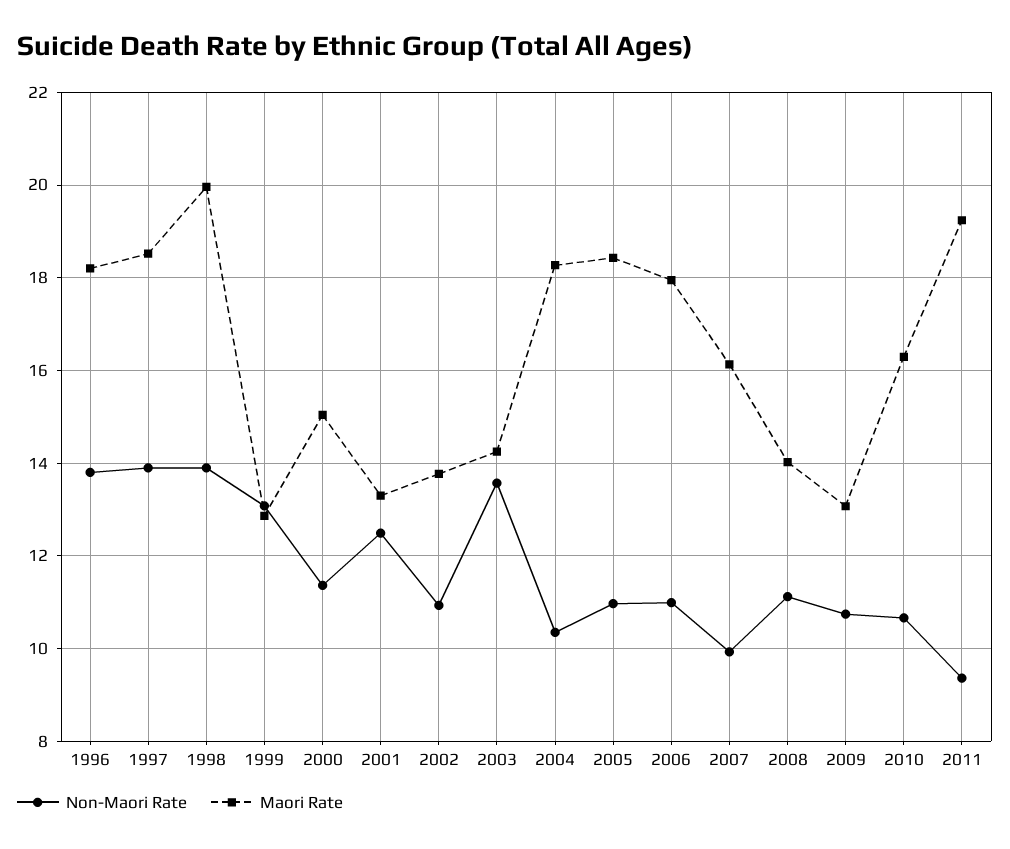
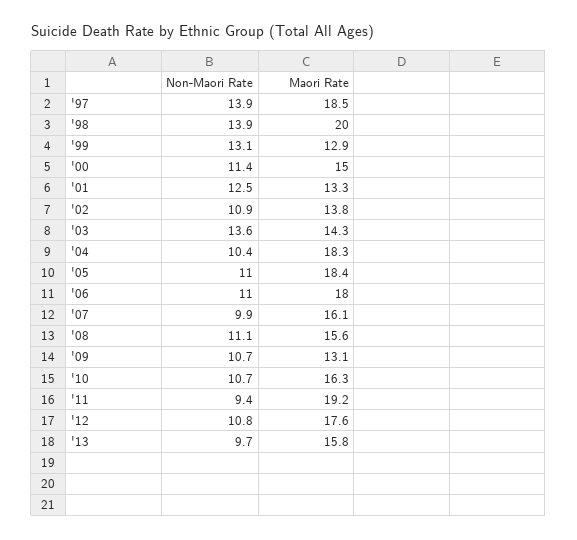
Non-Maori Rate, 1996: 13.8 -> none
Maori Rate, 1996: 18.2 -> none
Maori Rate, 2008: 14 -> 15.6
Non-Maori Rate, '12: none -> 10.8
Maori Rate, '12: none -> 17.6
Non-Maori Rate, '13: none -> 9.7
Maori Rate, '13: none -> 15.8

